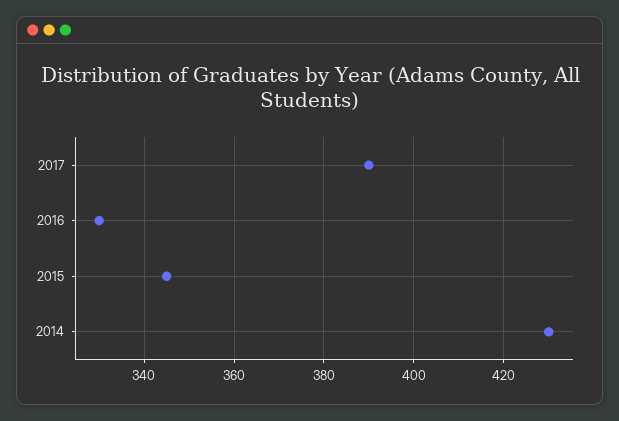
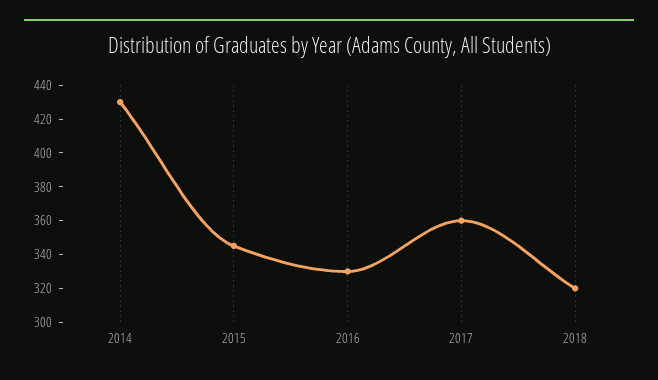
2017: 390 -> 360
2018: none -> 320

